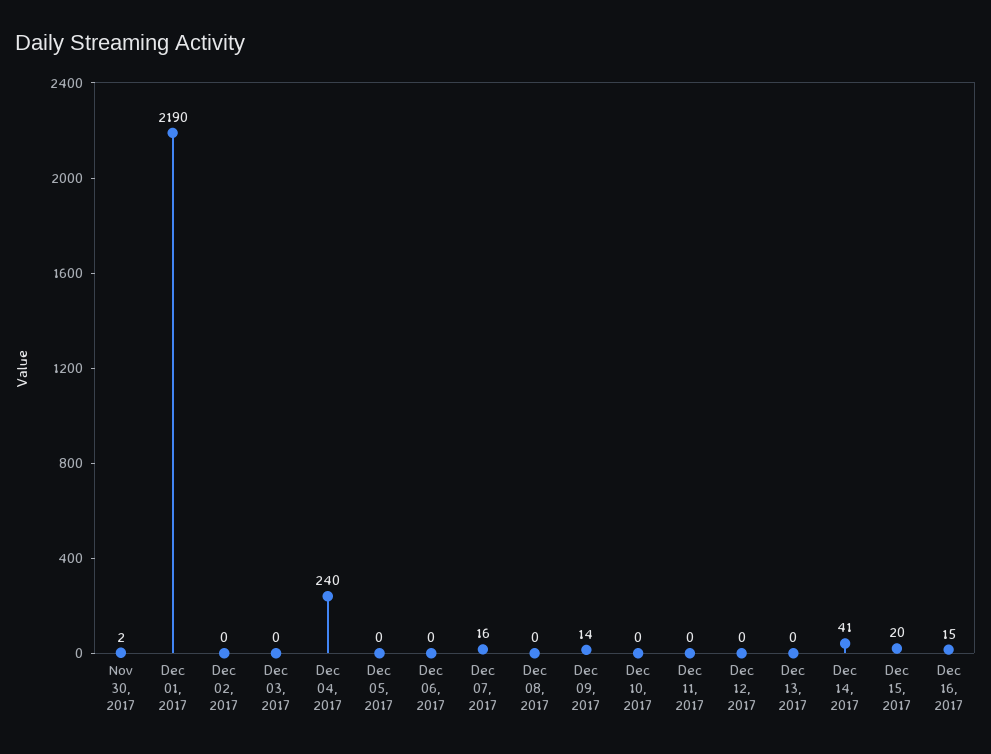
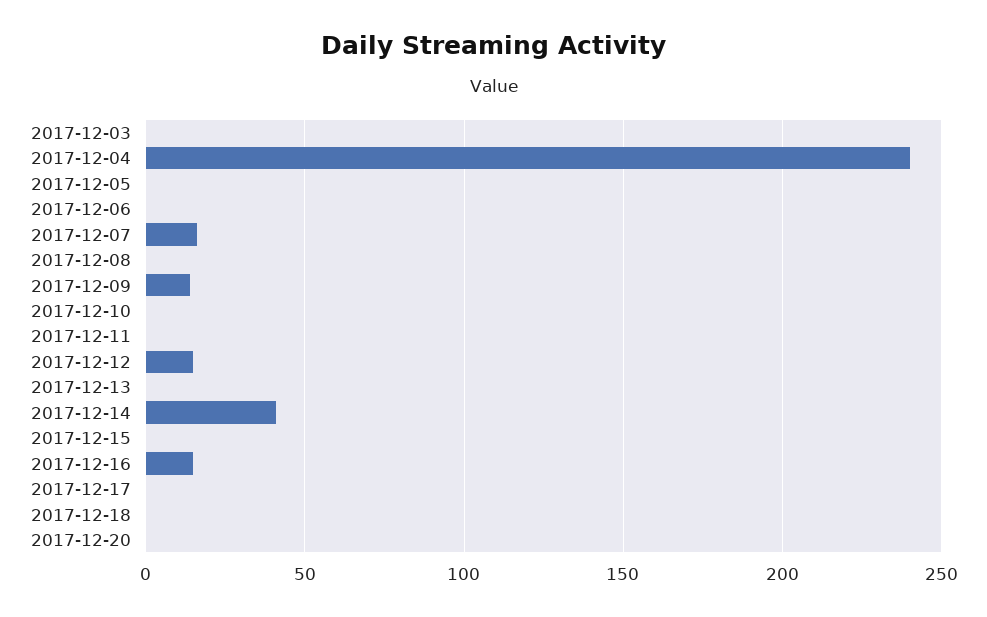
Nov 30, 2017: 2 -> none
Dec 01, 2017: 2190 -> none
Dec 02, 2017: 0 -> none
Dec 12, 2017: 0 -> 15
Dec 15, 2017: 20 -> 0
2017-12-17: none -> 0
2017-12-18: none -> 0
2017-12-20: none -> 0

